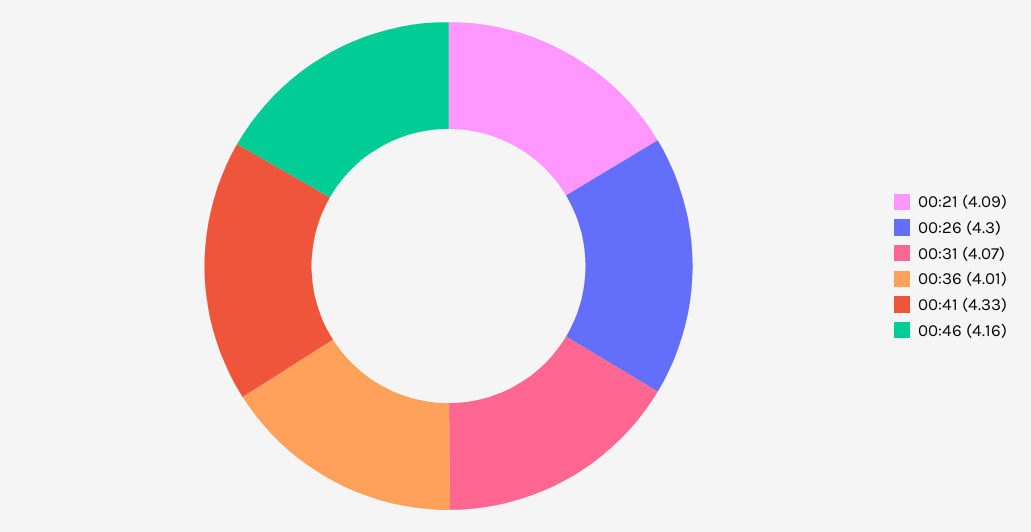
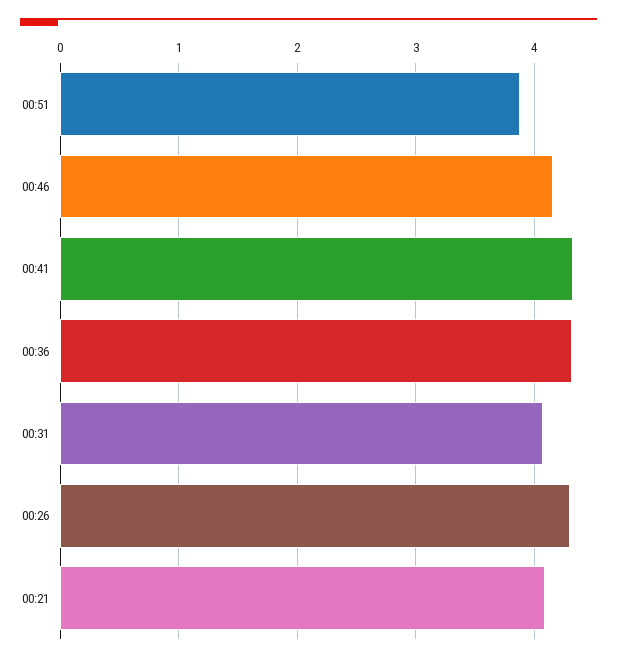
00:36: 4.01 -> 4.3
00:51: none -> 3.9

